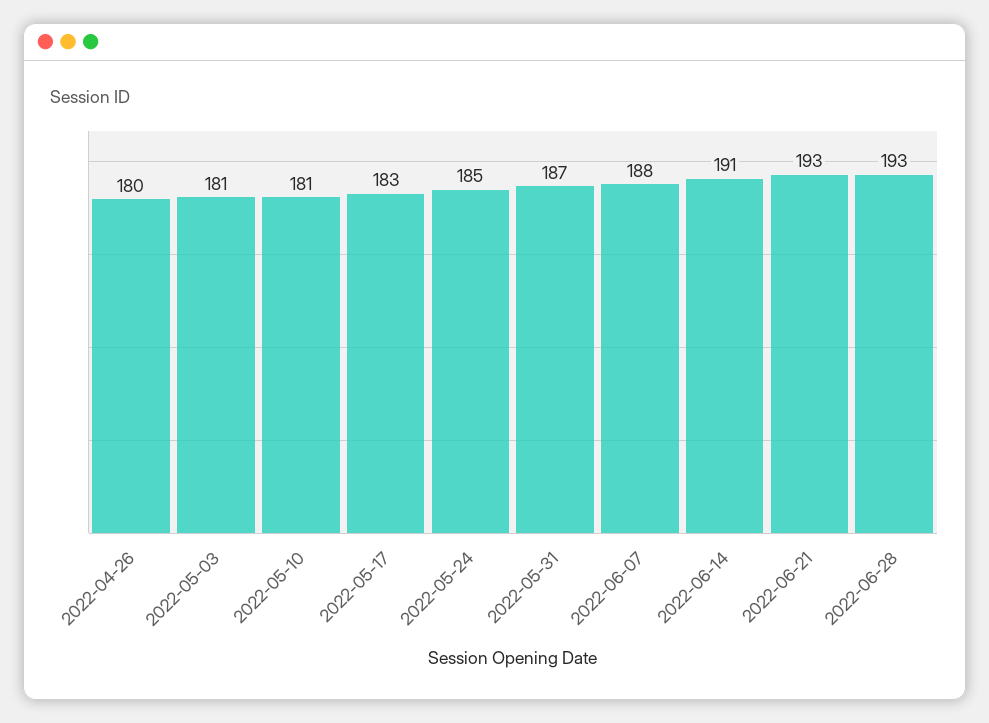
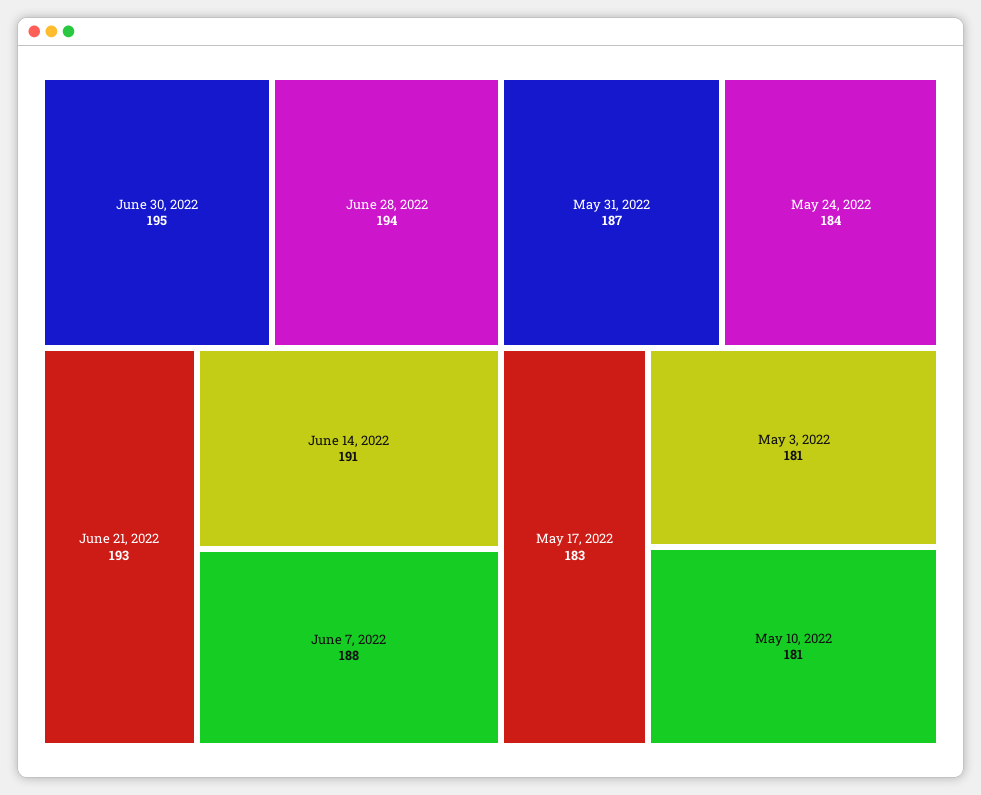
2022-04-26: 180 -> none
2022-05-24: 185 -> 184
2022-06-28: 193 -> 194
June 30, 2022: none -> 195

